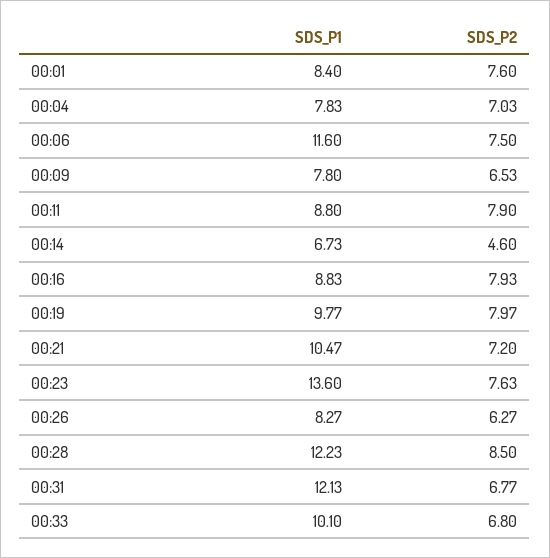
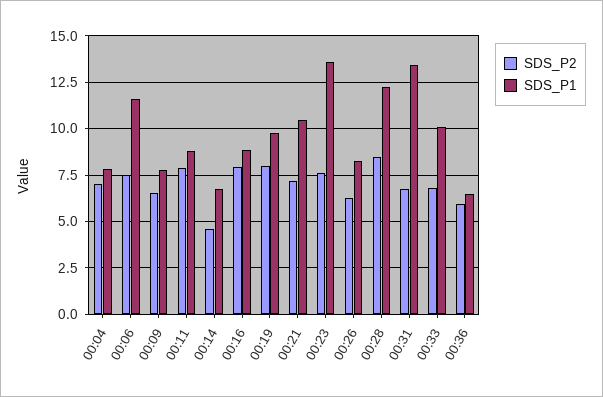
SDS_P1, 00:01: 8.4 -> none
SDS_P2, 00:01: 7.6 -> none
SDS_P1, 00:31: 12.13 -> 13.5
SDS_P2, 00:36: none -> 6
SDS_P1, 00:36: none -> 6.5

